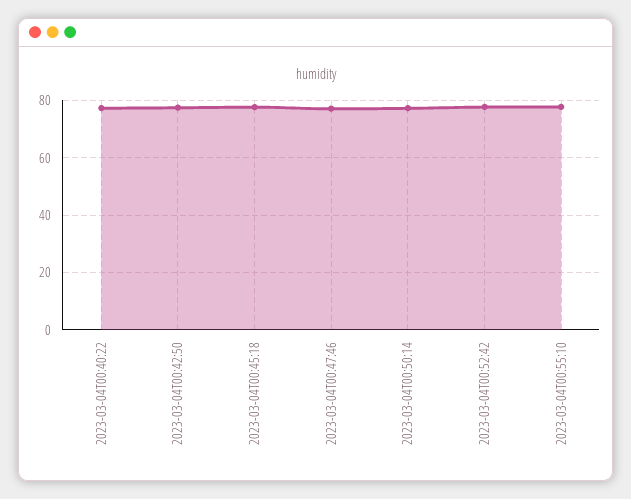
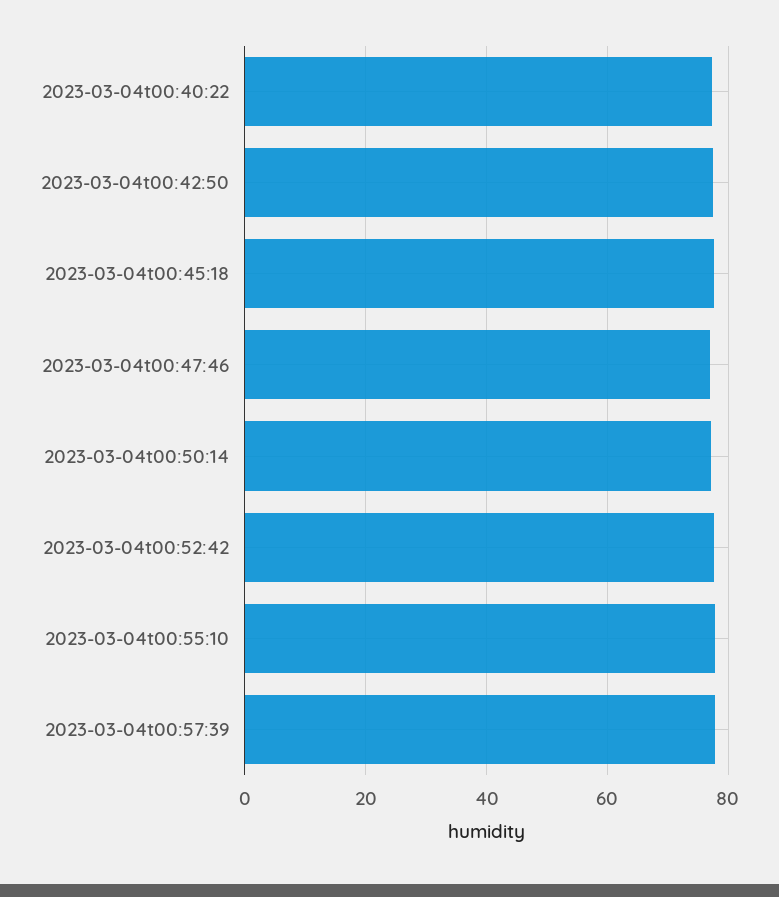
2023-03-04t00:57:39: none -> 78

